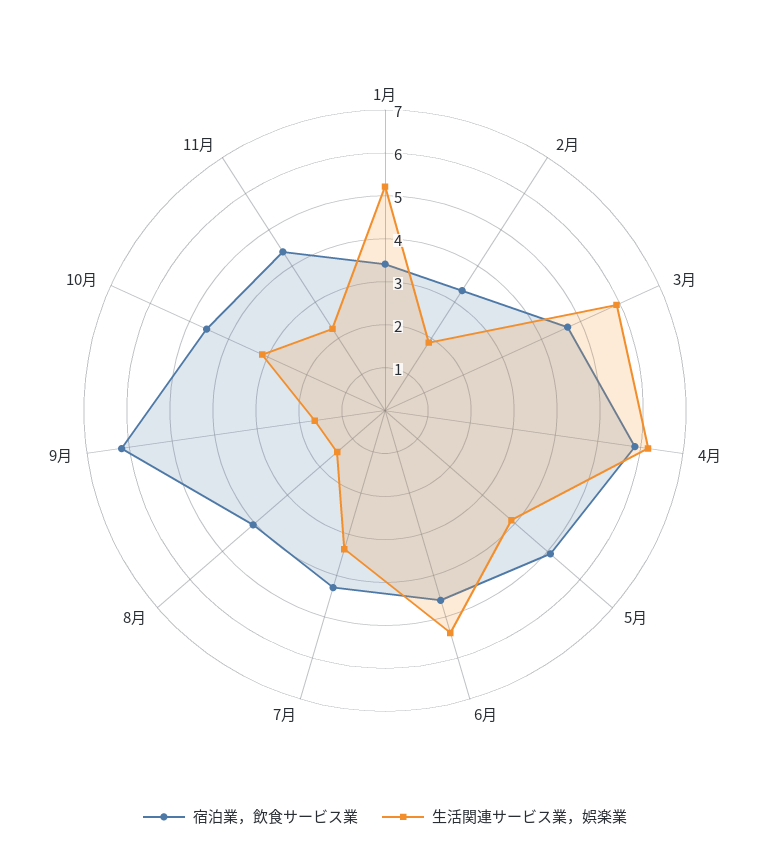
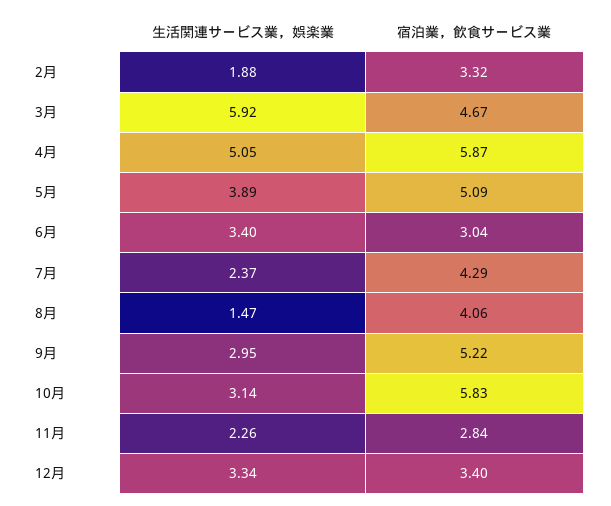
宿泊業，飲食サービス業, 1月: 3.4 -> none
生活関連サービス業，娯楽業, 1月: 5.2 -> none
生活関連サービス業，娯楽業, 4月: 6.2 -> 5.05
宿泊業，飲食サービス業, 6月: 4.6 -> 3.04
生活関連サービス業，娯楽業, 6月: 5.4 -> 3.4
生活関連サービス業，娯楽業, 7月: 3.4 -> 2.37
宿泊業，飲食サービス業, 9月: 6.2 -> 5.22
生活関連サービス業，娯楽業, 9月: 1.6 -> 2.95
宿泊業，飲食サービス業, 10月: 4.6 -> 5.83
宿泊業，飲食サービス業, 11月: 4.4 -> 2.84
生活関連サービス業，娯楽業, 12月: none -> 3.34
宿泊業，飲食サービス業, 12月: none -> 3.4

